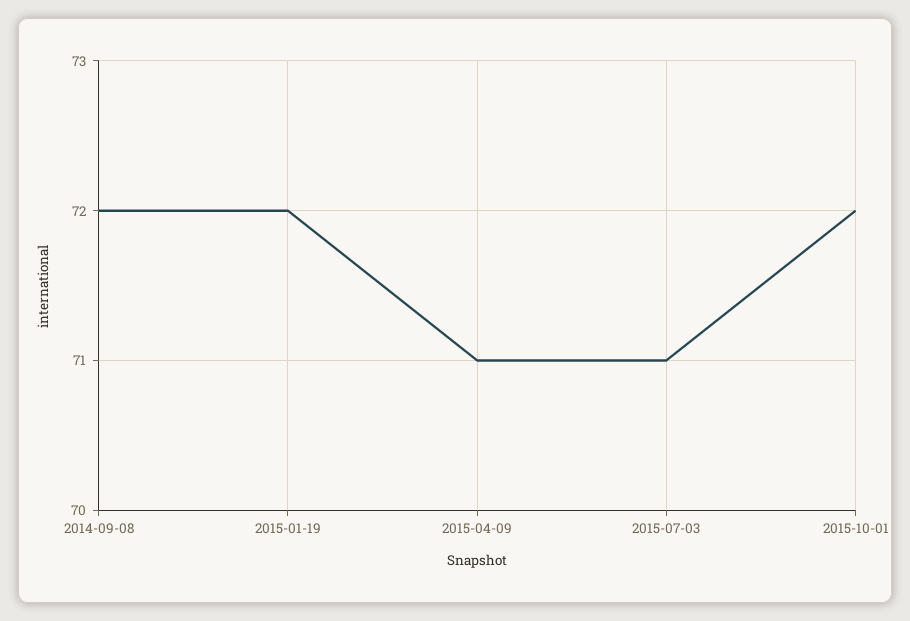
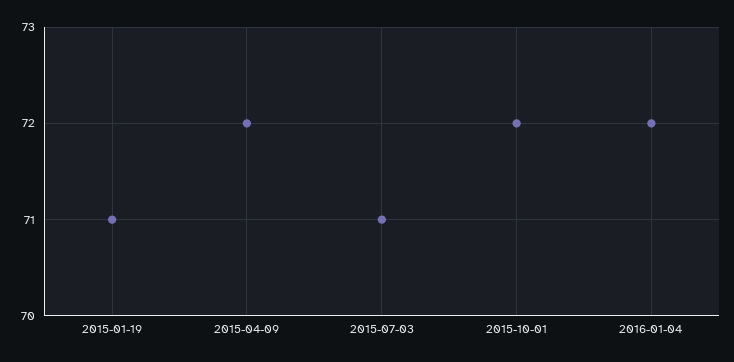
2014-09-08: 72 -> none
2015-01-19: 72 -> 71
2015-04-09: 71 -> 72
2016-01-04: none -> 72

